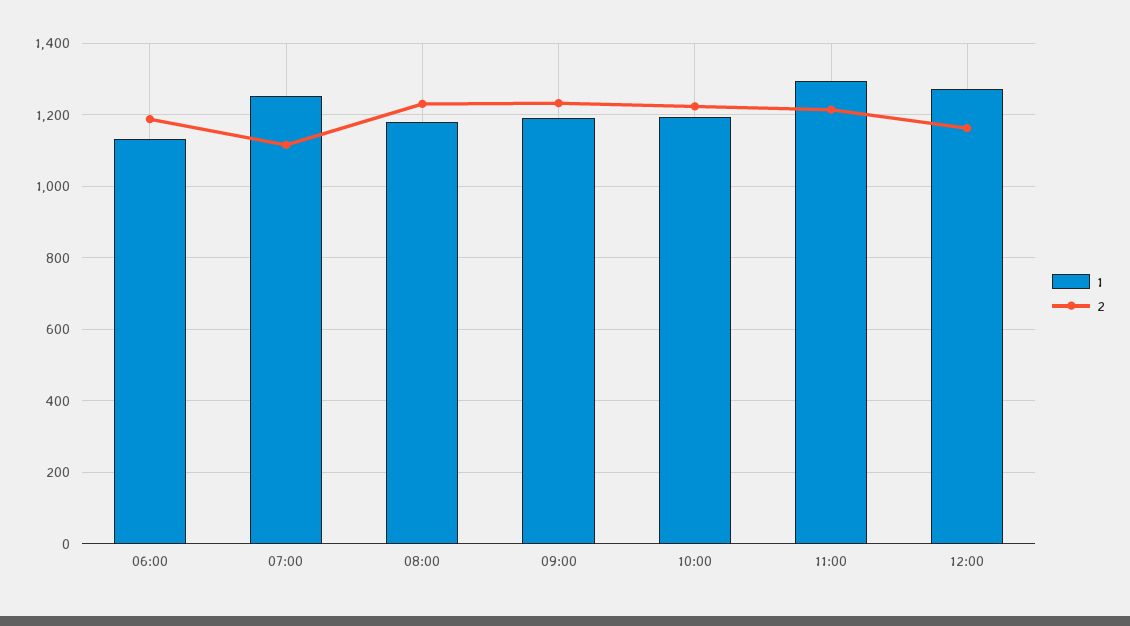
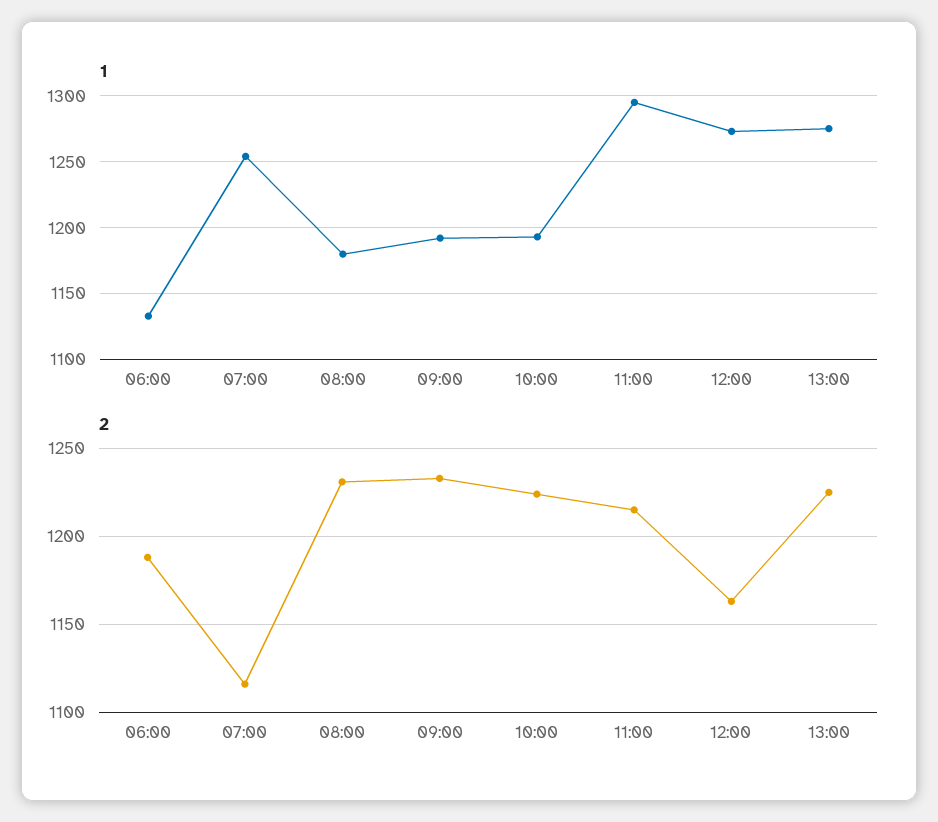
1, 13:00: none -> 1275
2, 13:00: none -> 1225

